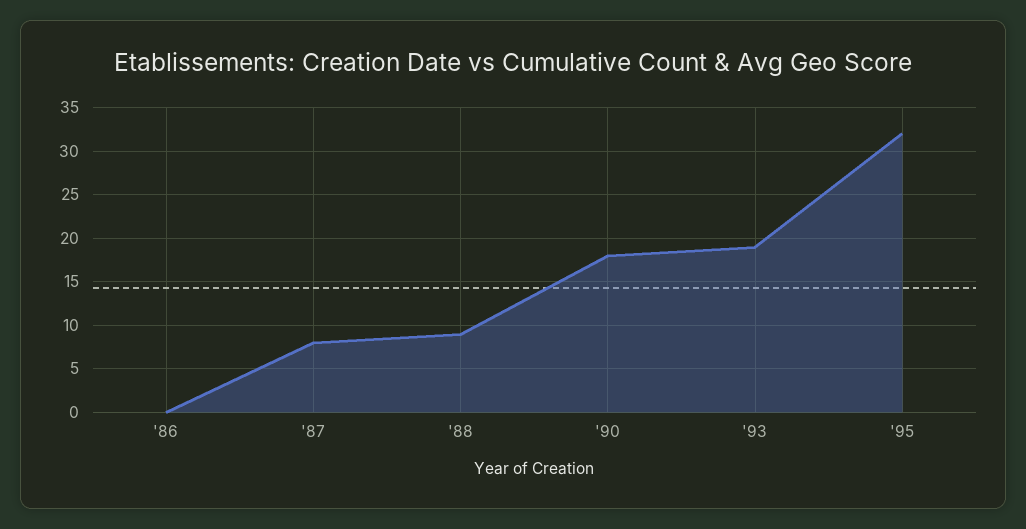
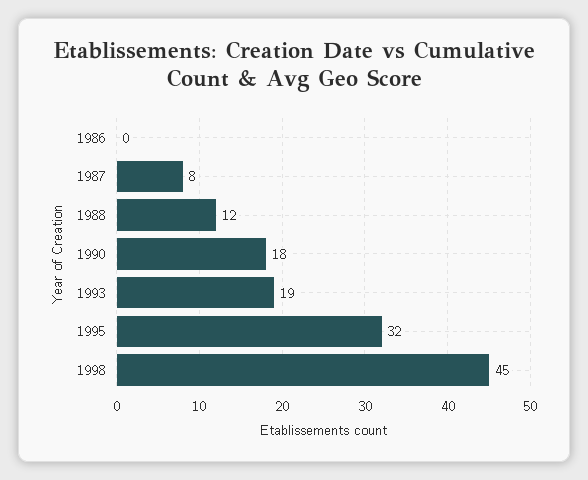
'88: 9 -> 12
1998: none -> 45

